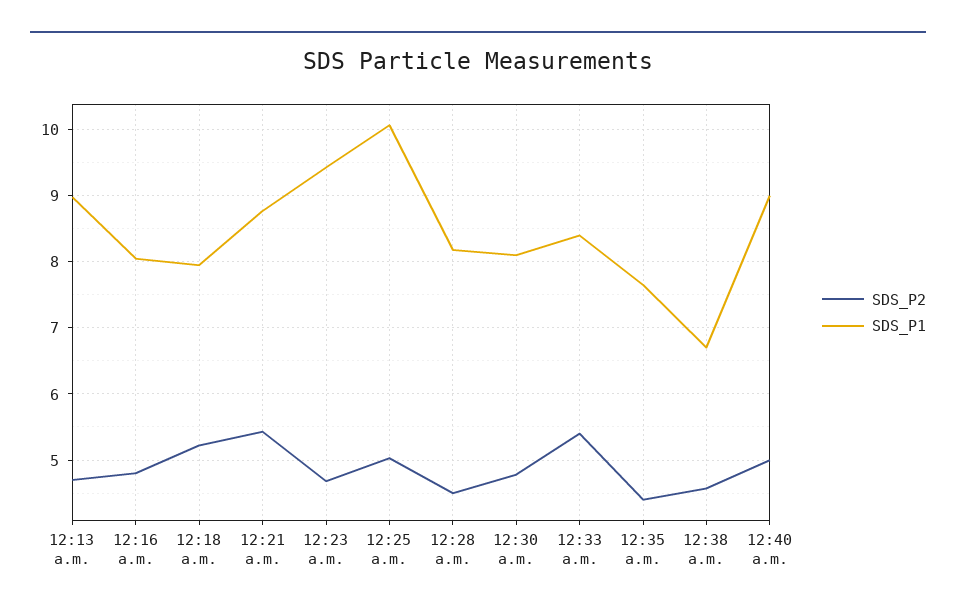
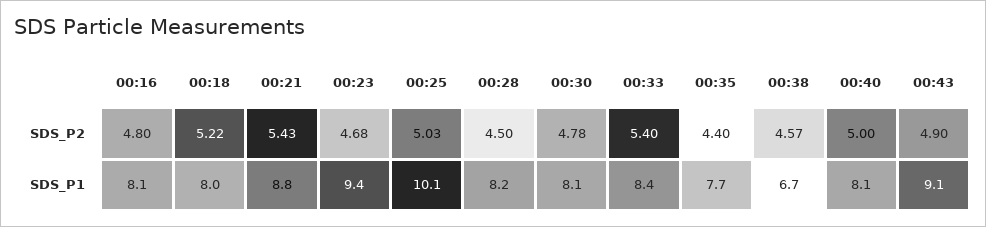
SDS_P2, 12:13 a.m.: 4.7 -> none
SDS_P1, 12:13 a.m.: 9 -> none
SDS_P1, 12:40 a.m.: 9 -> 8.1
SDS_P2, 00:43: none -> 4.9
SDS_P1, 00:43: none -> 9.1

